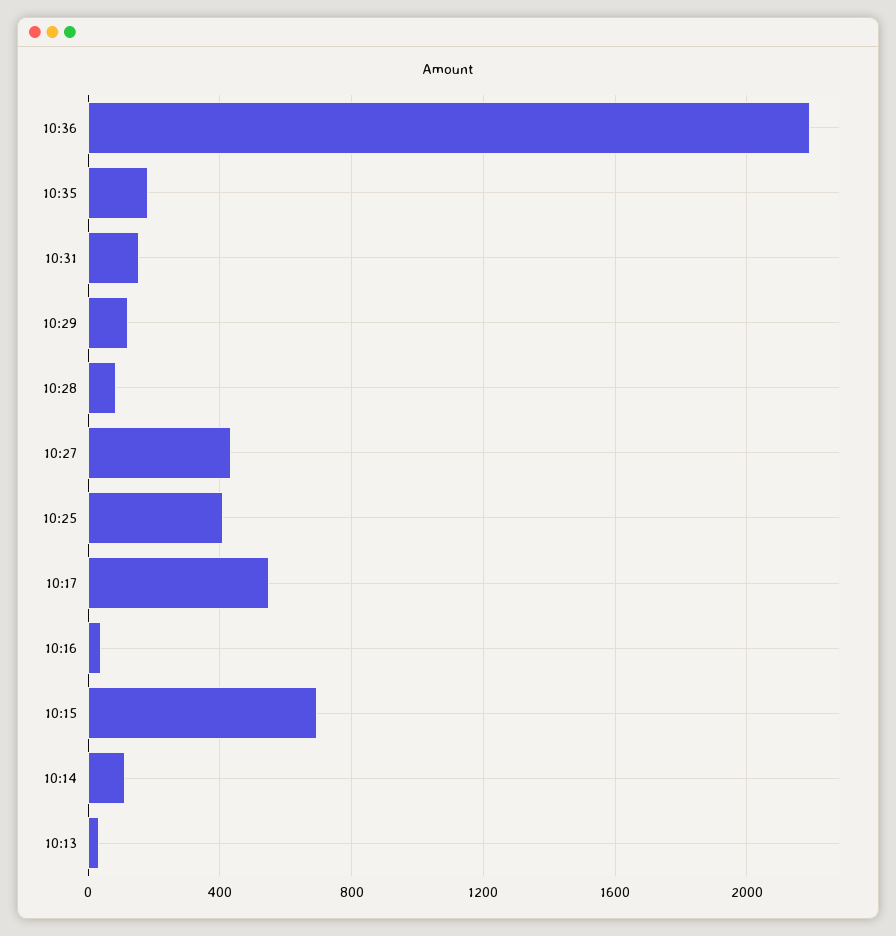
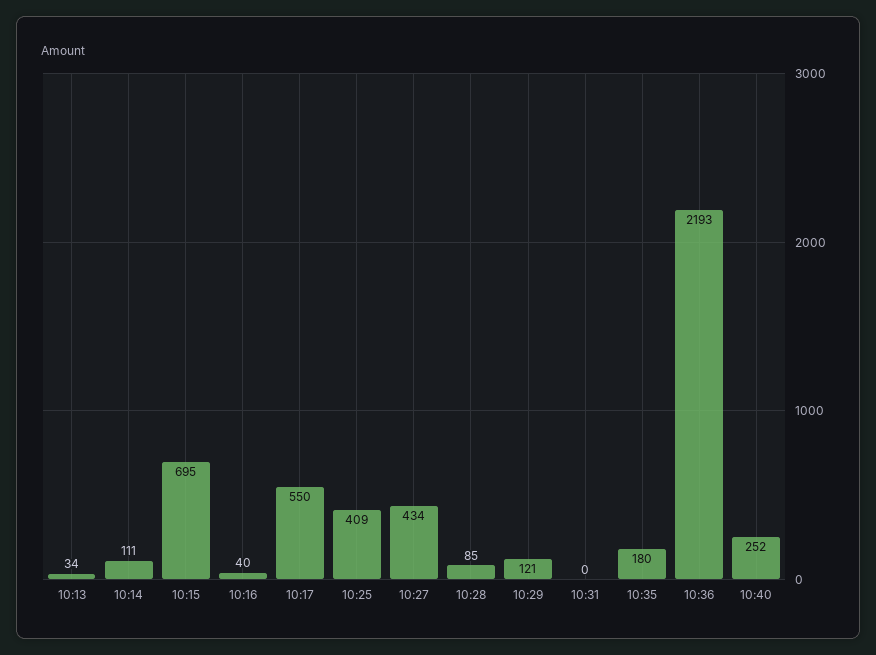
10:31: 150 -> 0
10:40: none -> 252

